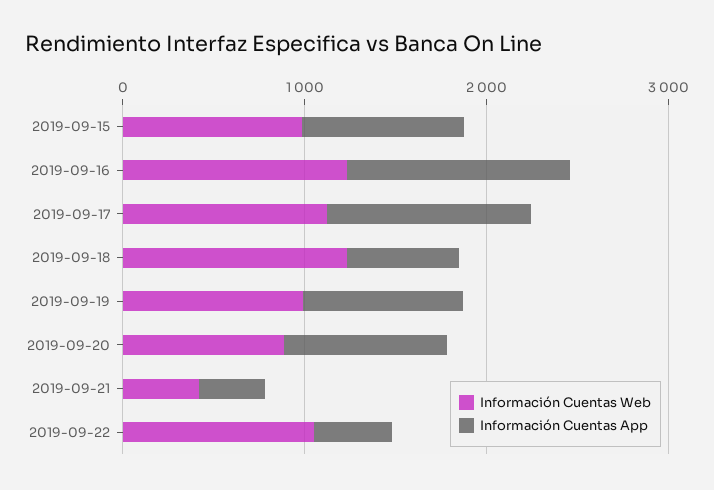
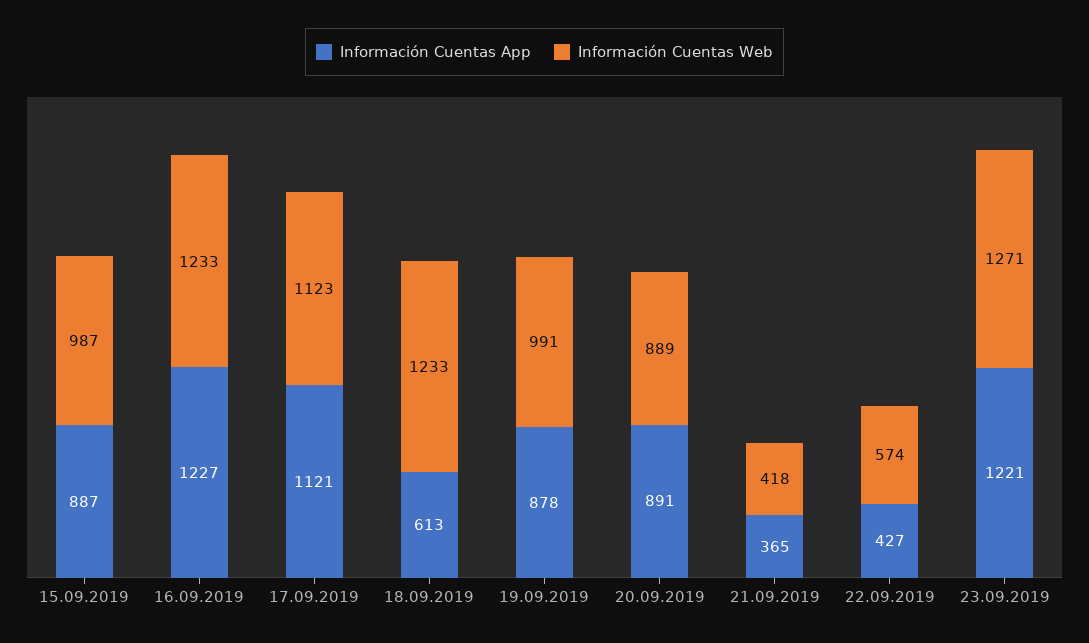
Información Cuentas Web, 2019-09-22: 1000 -> 574
Información Cuentas App, 23.09.2019: none -> 1221
Información Cuentas Web, 23.09.2019: none -> 1271

